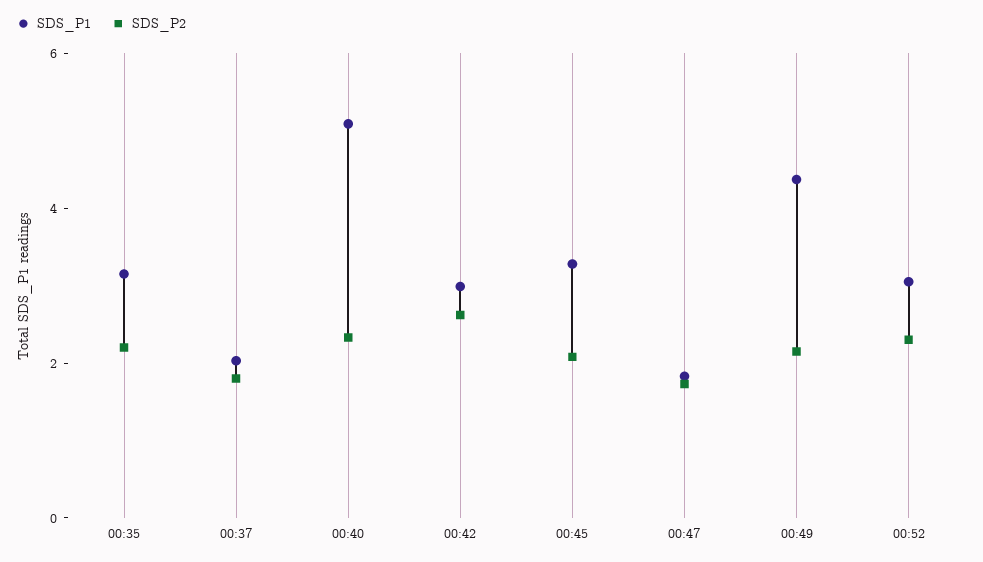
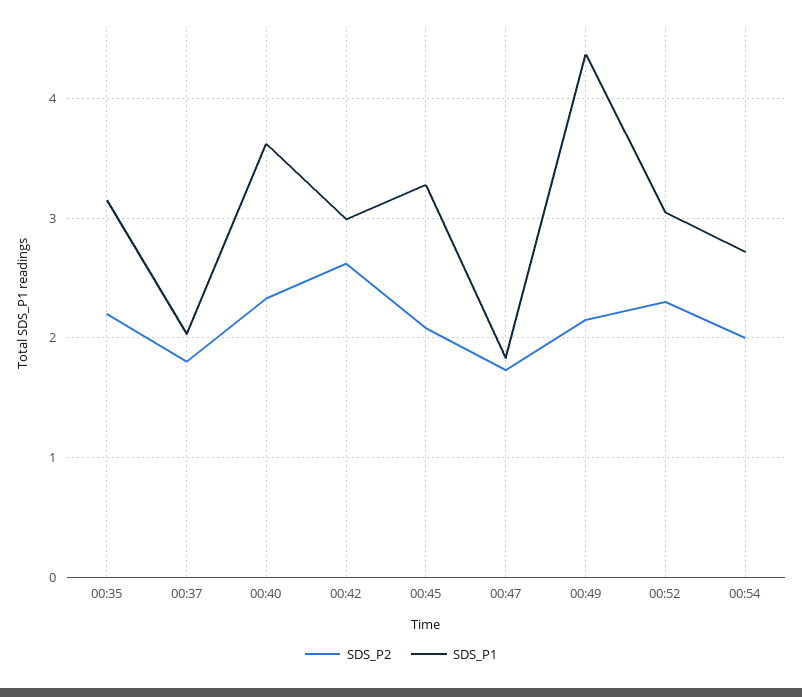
SDS_P1, 00:40: 5 -> 3.6
SDS_P2, 00:54: none -> 2
SDS_P1, 00:54: none -> 2.7

